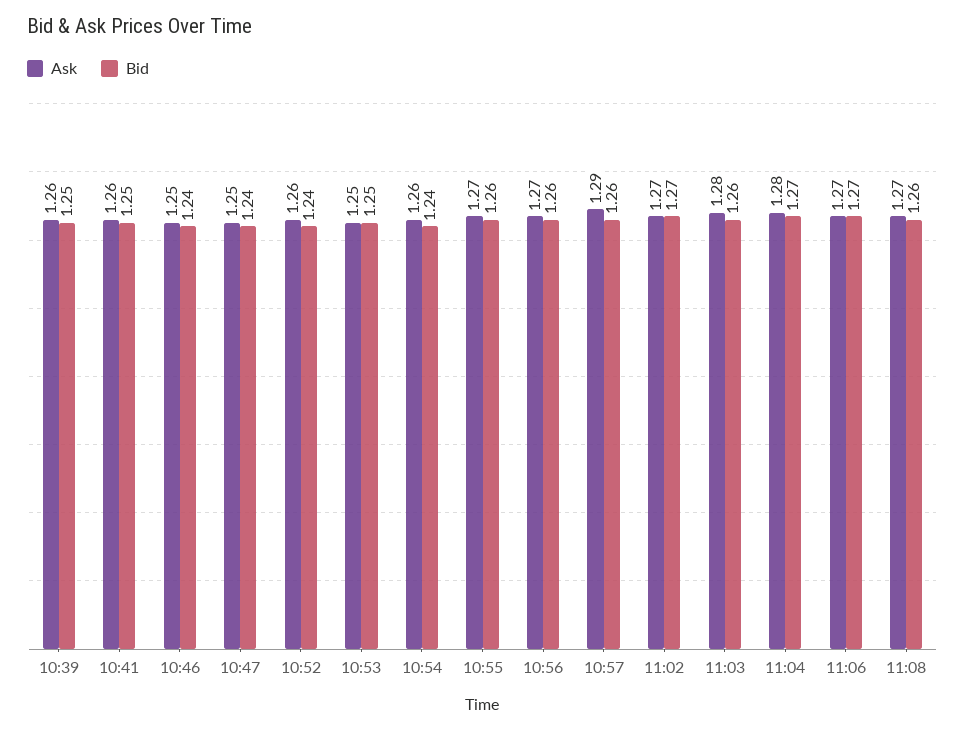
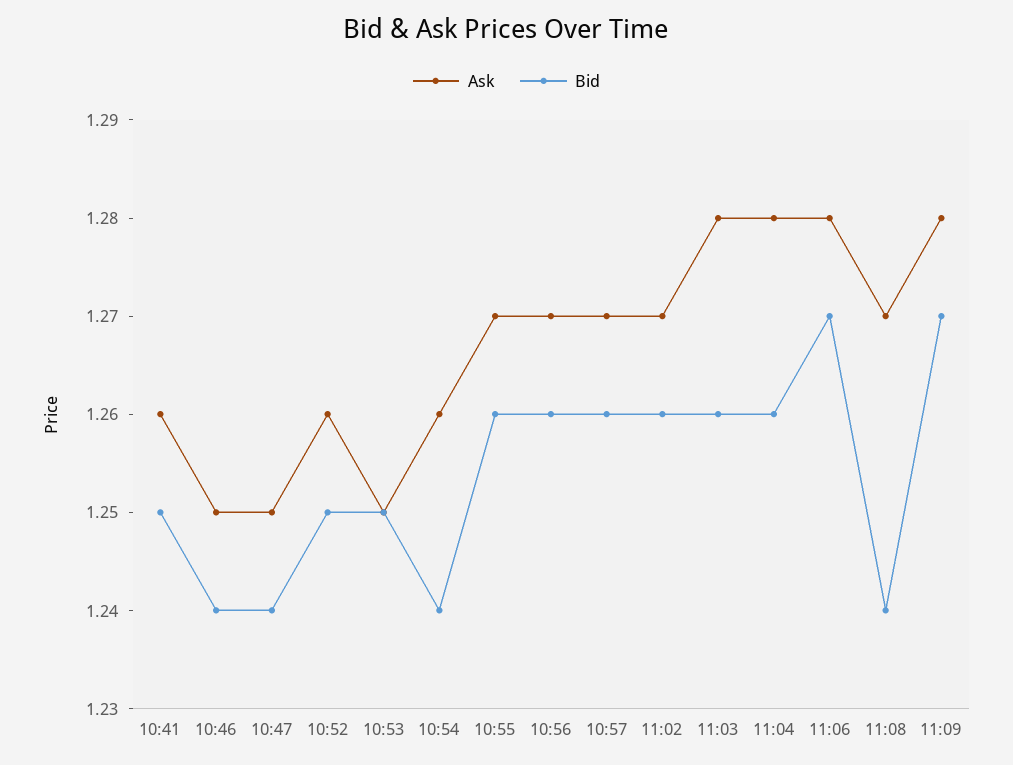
Ask, 10:39: 1.26 -> none
Bid, 10:39: 1.25 -> none
Bid, 10:52: 1.24 -> 1.25
Ask, 10:57: 1.29 -> 1.27
Bid, 11:02: 1.27 -> 1.26
Bid, 11:04: 1.27 -> 1.26
Ask, 11:06: 1.27 -> 1.28
Bid, 11:08: 1.26 -> 1.24
Ask, 11:09: none -> 1.28
Bid, 11:09: none -> 1.27

